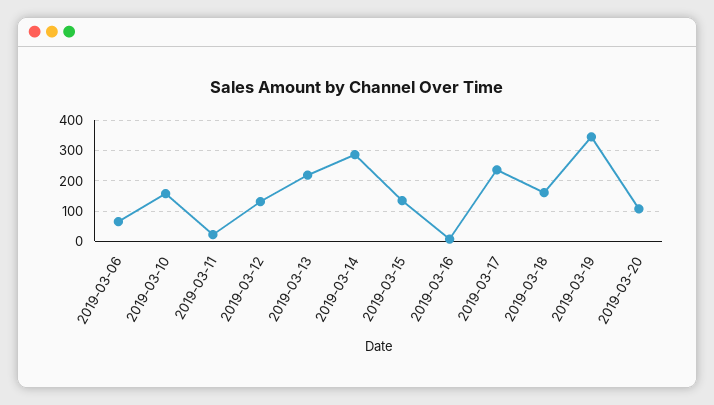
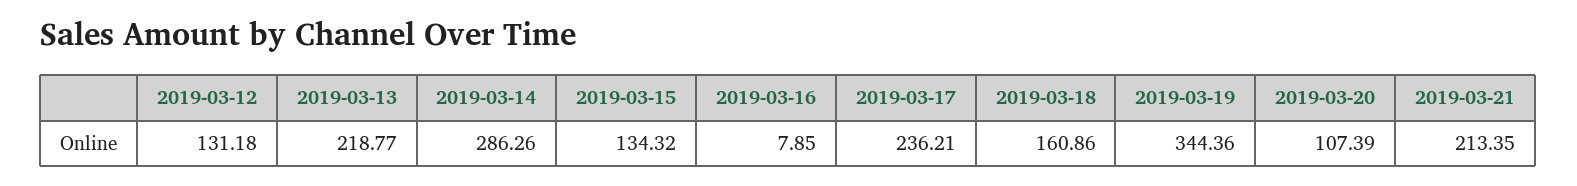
2019-03-06: 60 -> none
2019-03-10: 160 -> none
2019-03-11: 20 -> none
2019-03-21: none -> 213.35

